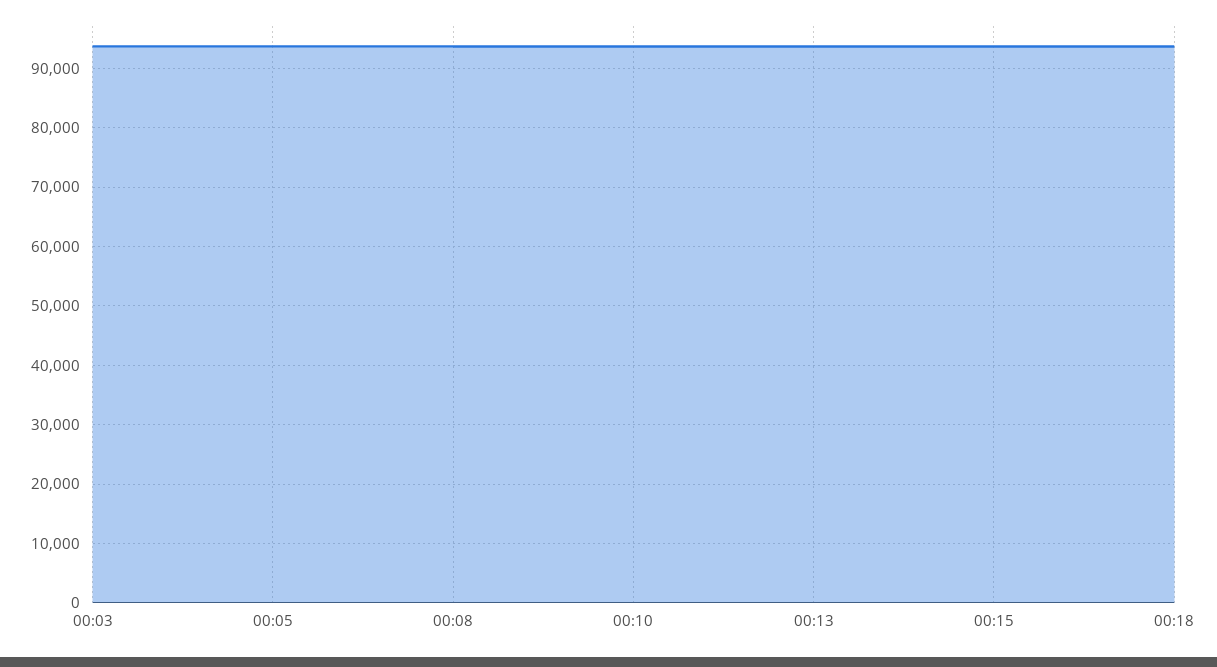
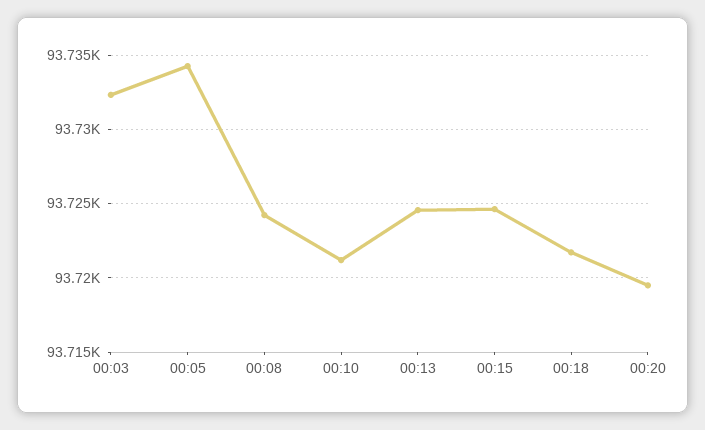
00:20: none -> 93719.5

